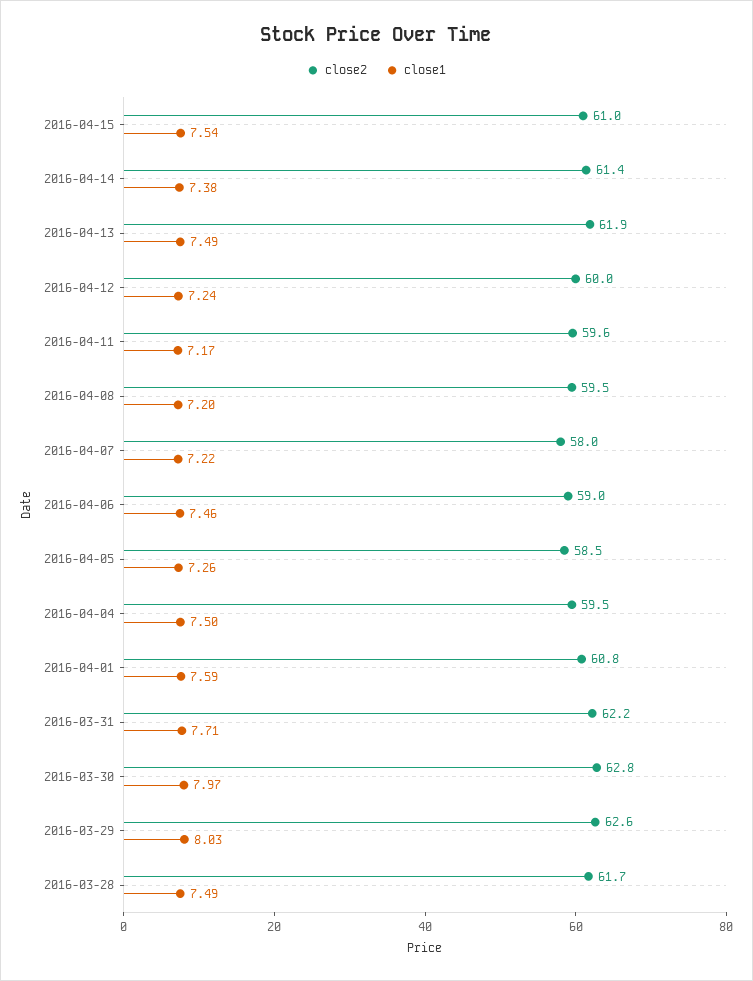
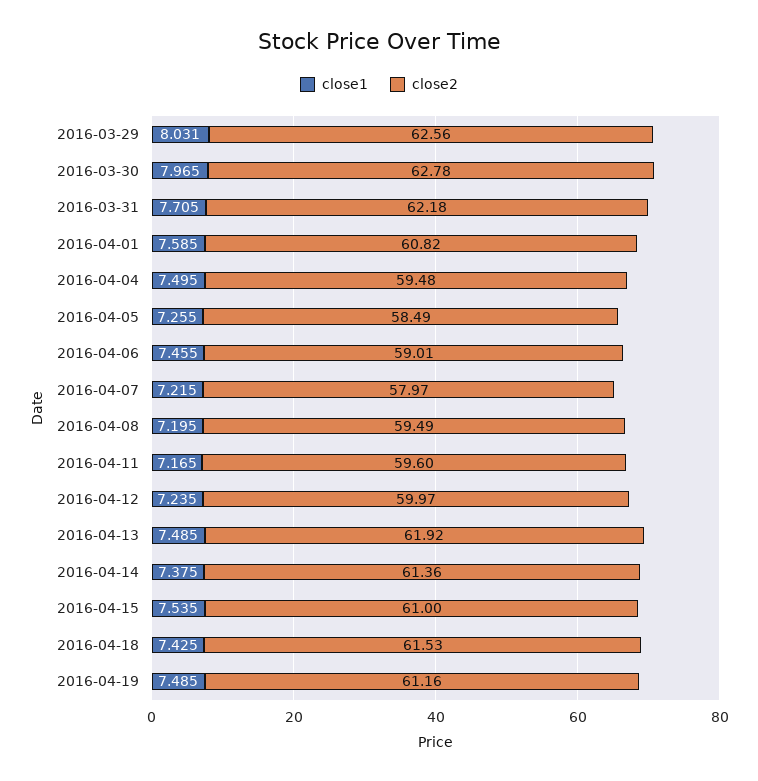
close2, 2016-03-28: 61.7 -> none
close1, 2016-03-28: 7.49 -> none
close1, 2016-04-18: none -> 7.425
close2, 2016-04-18: none -> 61.53
close1, 2016-04-19: none -> 7.485
close2, 2016-04-19: none -> 61.16

